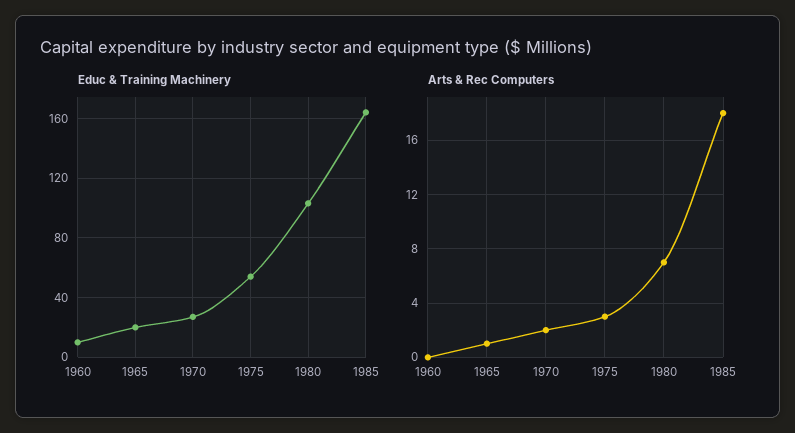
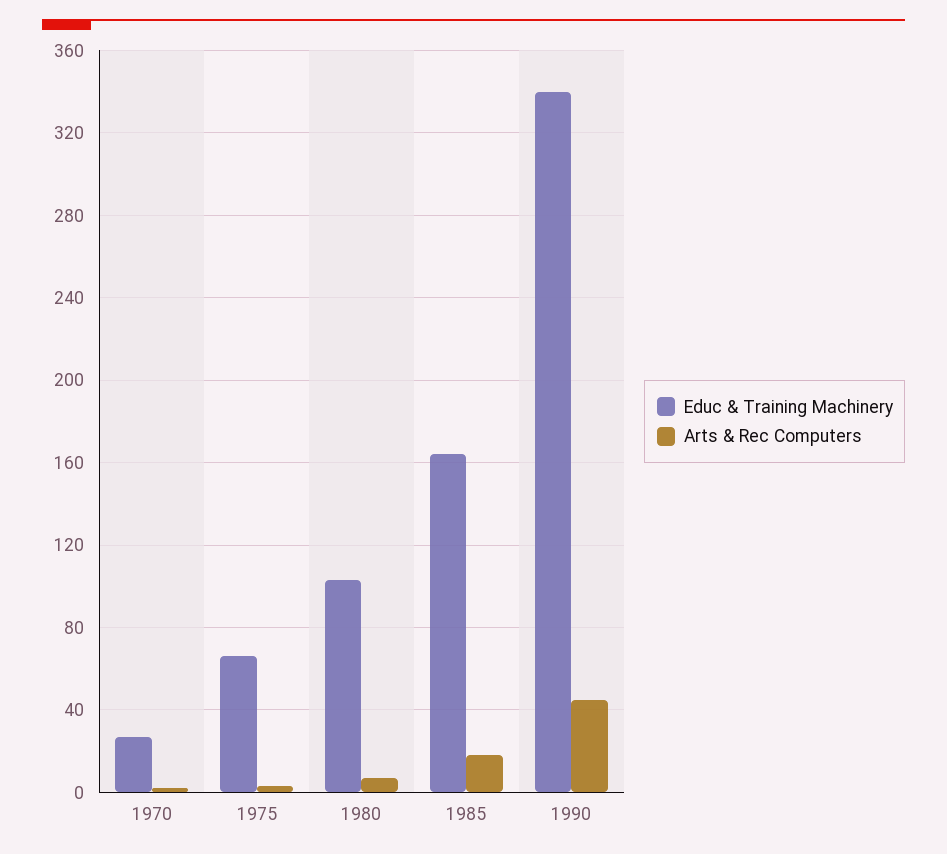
Educ & Training Machinery, 1960: 10 -> none
Educ & Training Machinery, 1965: 20 -> none
Educ & Training Machinery, 1975: 55 -> 65
Arts & Rec Computers, 1960: 0 -> none
Arts & Rec Computers, 1965: 1 -> none
Educ & Training Machinery, 1990: none -> 340
Arts & Rec Computers, 1990: none -> 45

